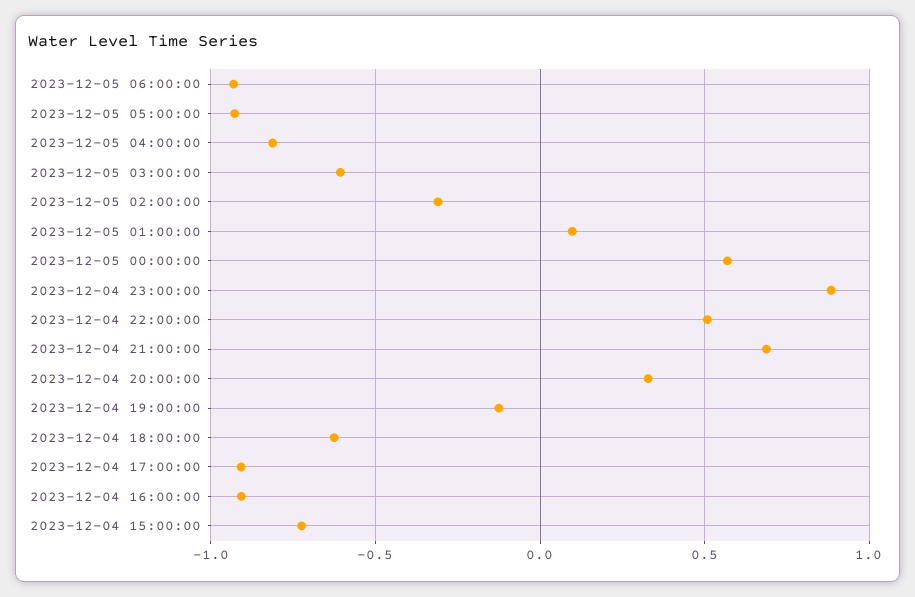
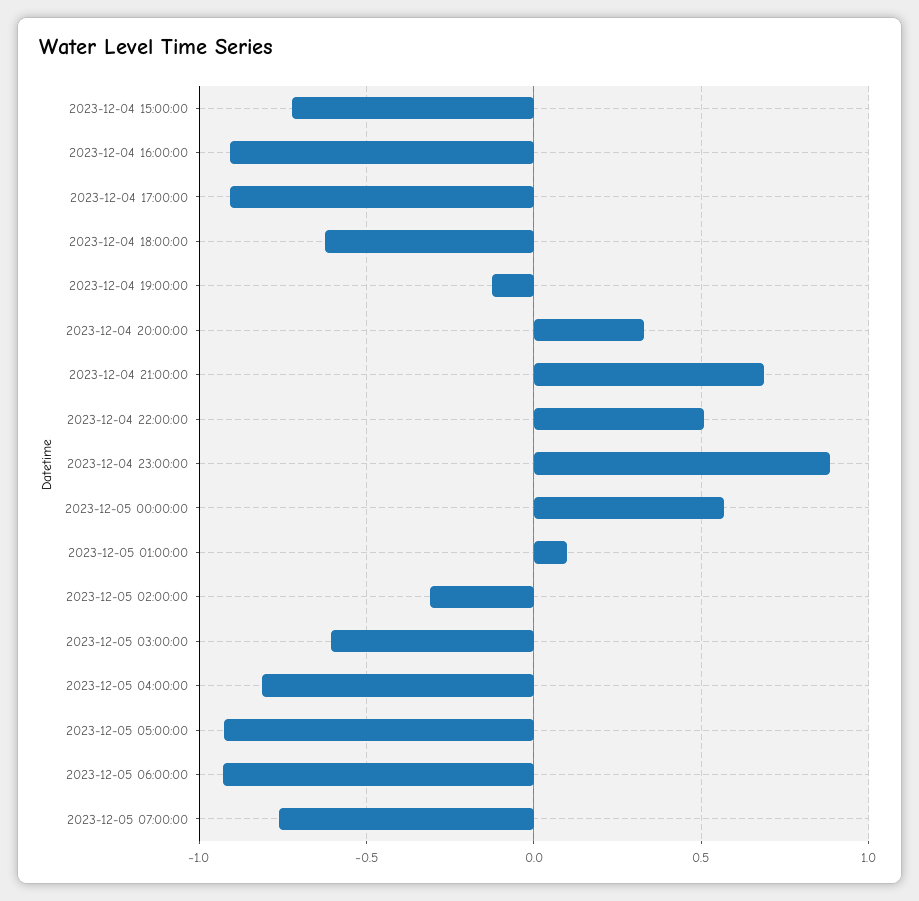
2023-12-05 07:00:00: none -> -0.75

